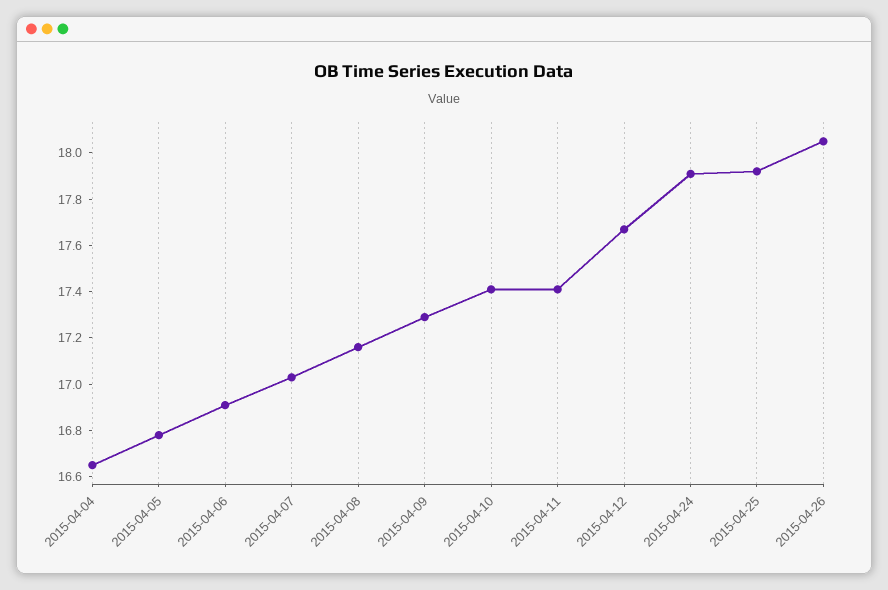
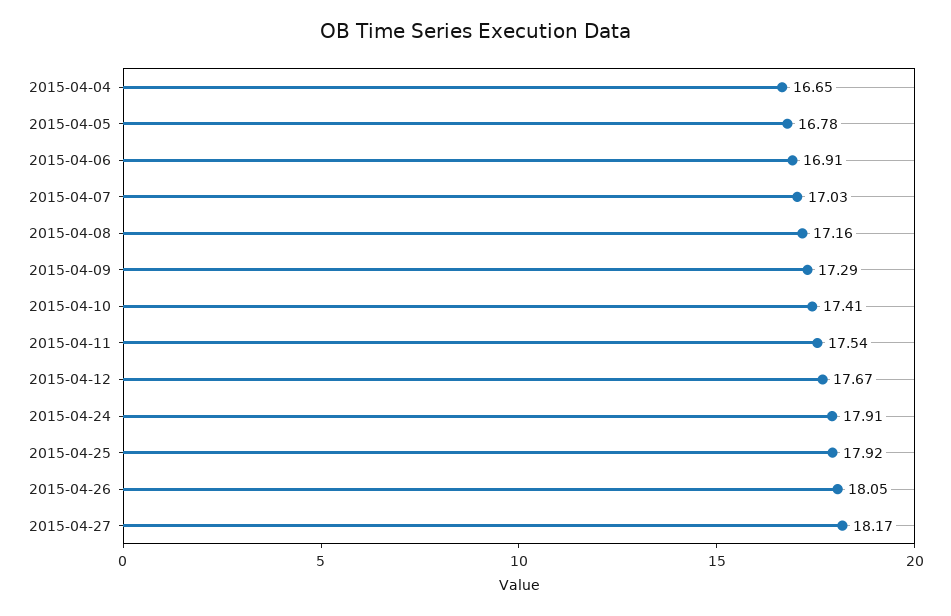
2015-04-11: 17.4 -> 17.54
2015-04-27: none -> 18.17

